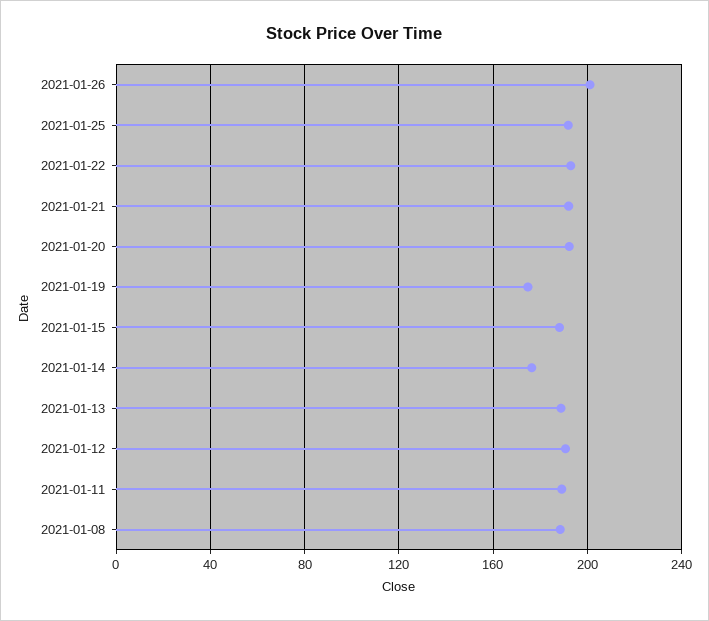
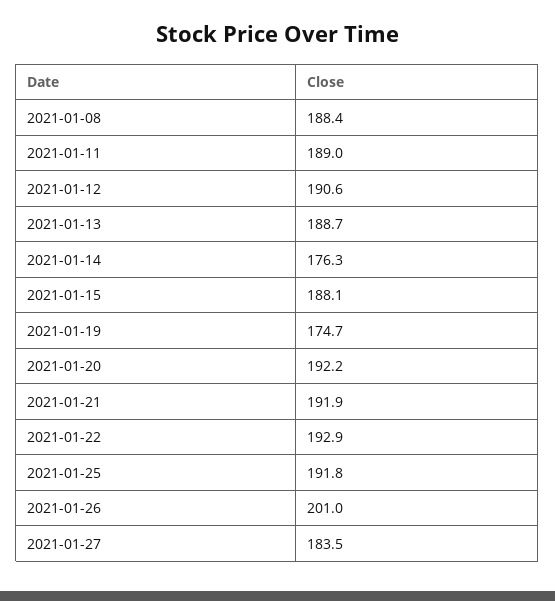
2021-01-27: none -> 183.5

